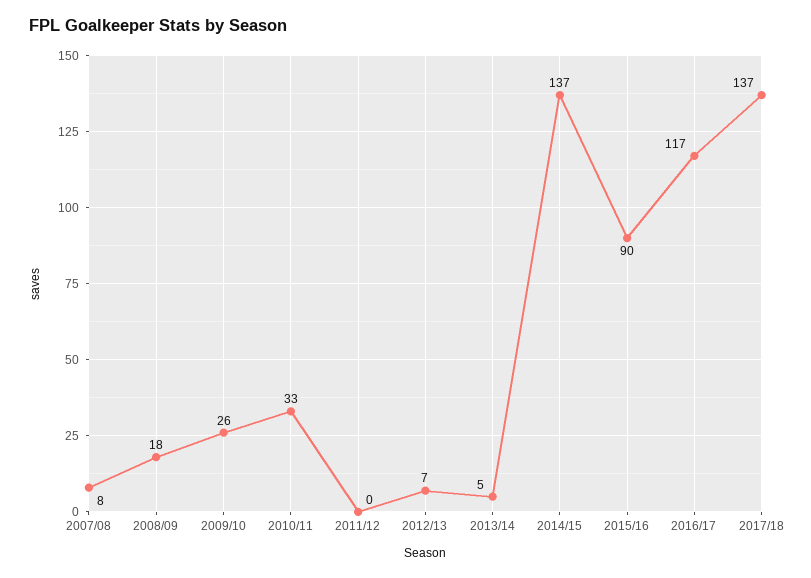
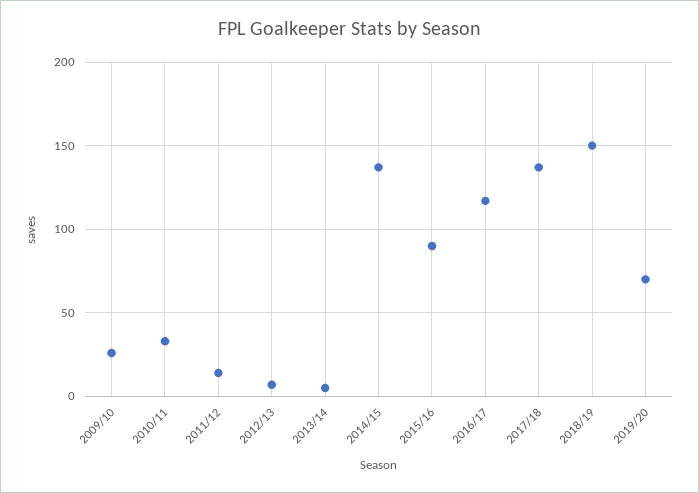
2007/08: 8 -> none
2008/09: 18 -> none
2011/12: 0 -> 15
2018/19: none -> 150
2019/20: none -> 70

